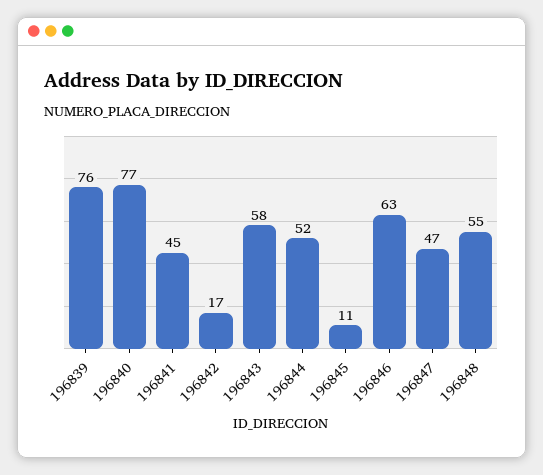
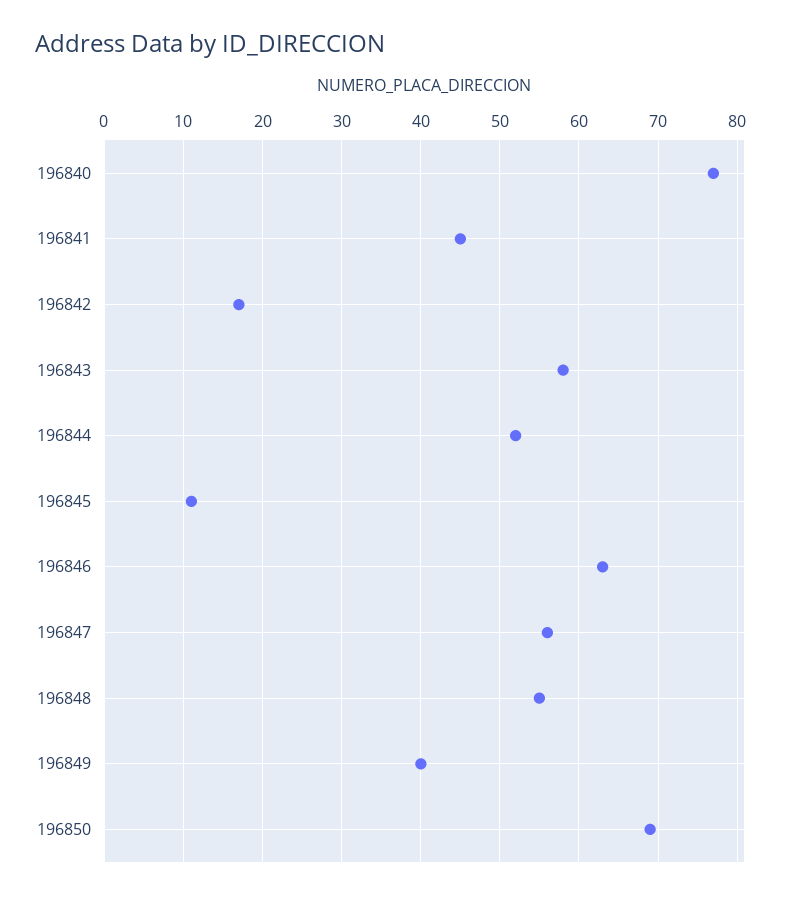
196839: 76 -> none
196847: 47 -> 56
196849: none -> 40
196850: none -> 69

